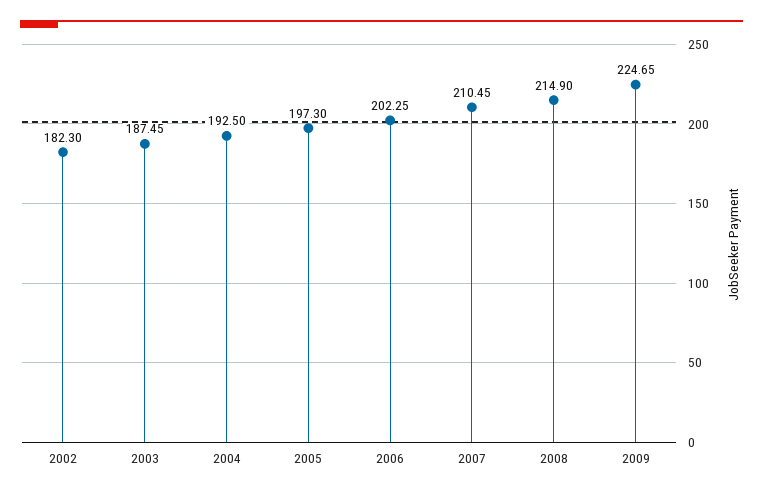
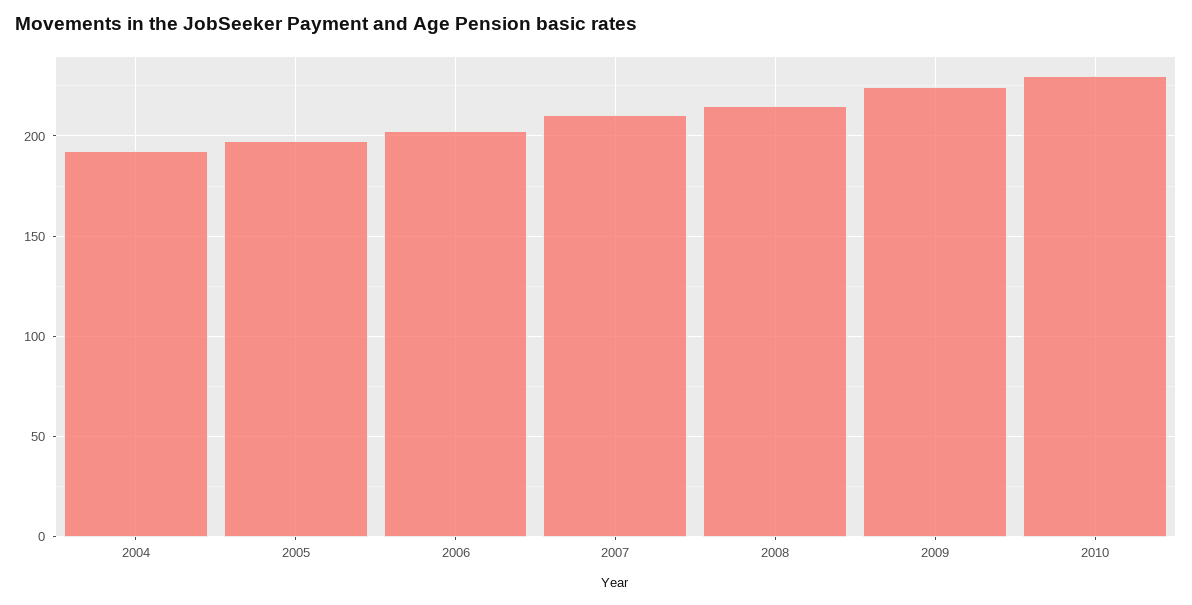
2002: 182.3 -> none
2003: 187.45 -> none
2010: none -> 230

